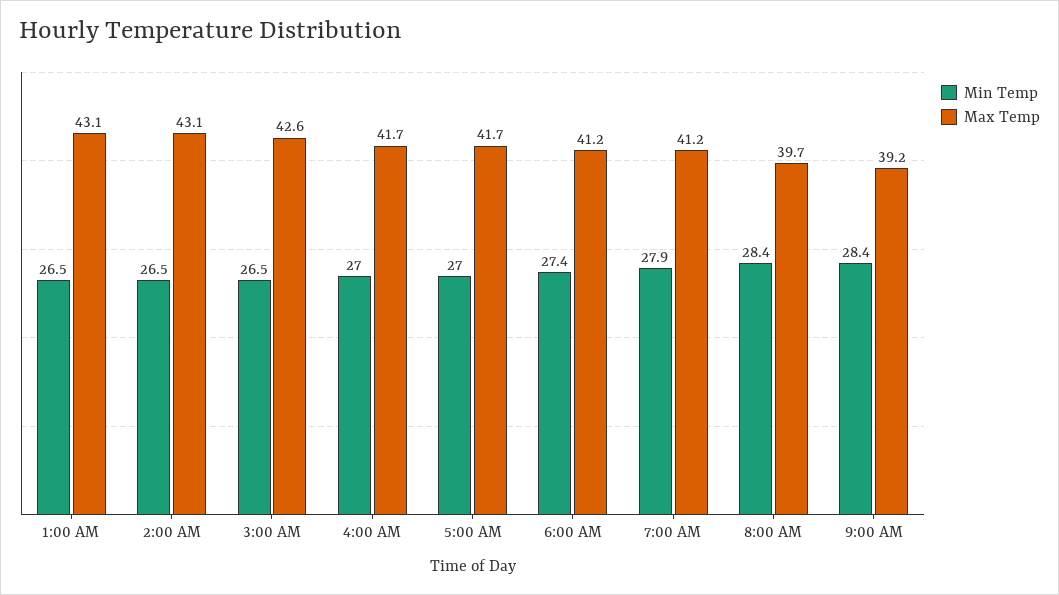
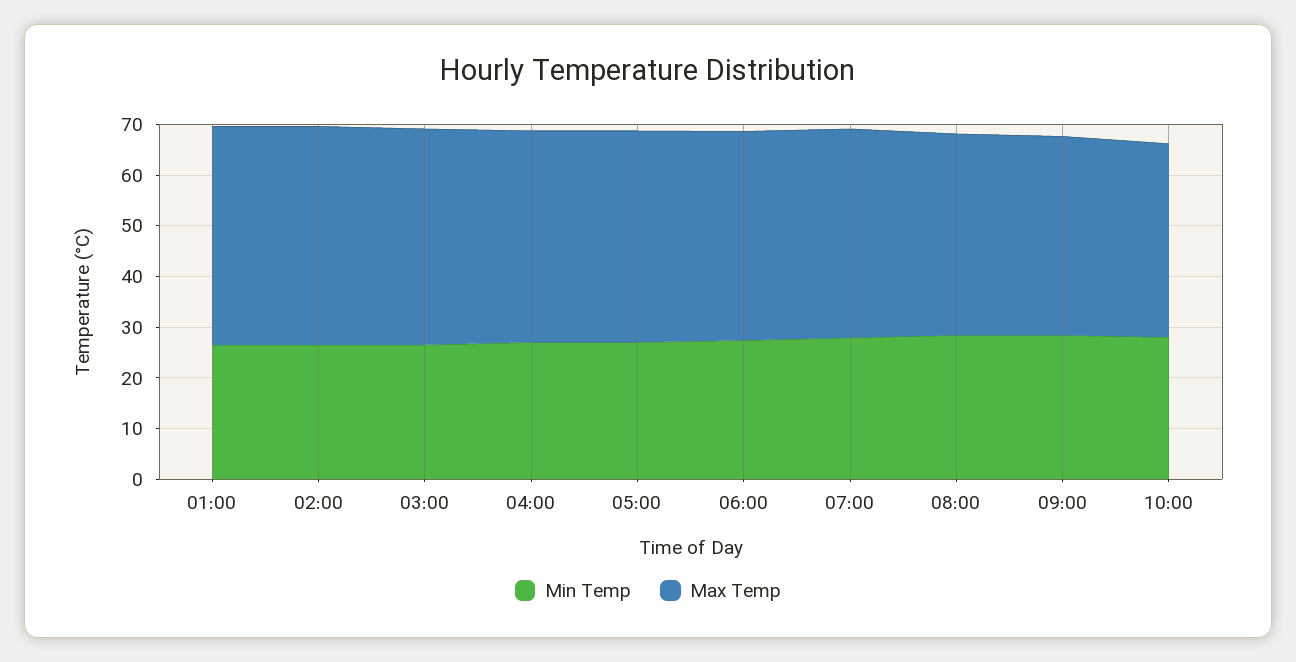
Min Temp, 10:00: none -> 28
Max Temp, 10:00: none -> 38

